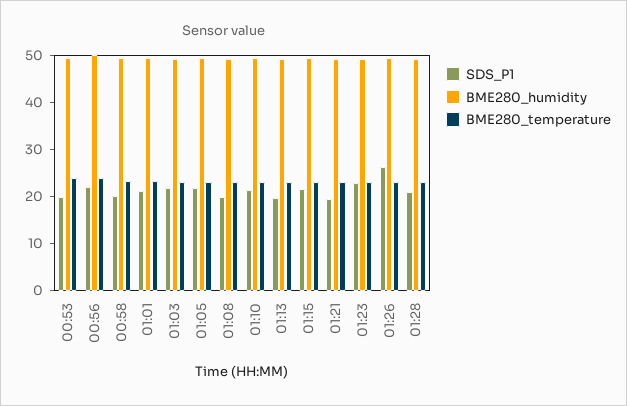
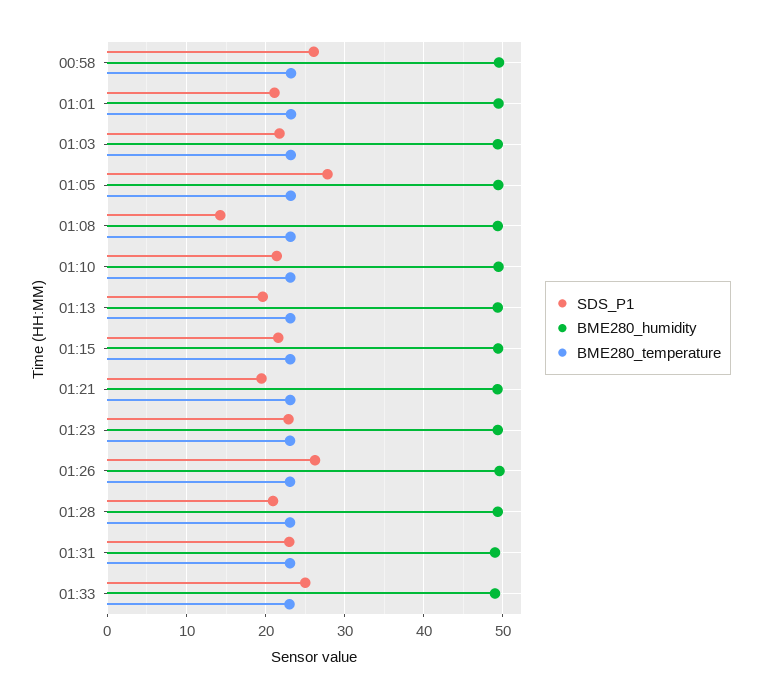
SDS_P1, 00:53: 20 -> none
BME280_humidity, 00:53: 50 -> none
BME280_temperature, 00:53: 24 -> none
SDS_P1, 00:56: 22 -> none
BME280_humidity, 00:56: 50 -> none
BME280_temperature, 00:56: 24 -> none
SDS_P1, 00:58: 20 -> 26
SDS_P1, 01:05: 22 -> 28
SDS_P1, 01:08: 20 -> 14
SDS_P1, 01:31: none -> 23
BME280_humidity, 01:31: none -> 49
BME280_temperature, 01:31: none -> 23
SDS_P1, 01:33: none -> 25
BME280_humidity, 01:33: none -> 49
BME280_temperature, 01:33: none -> 23

